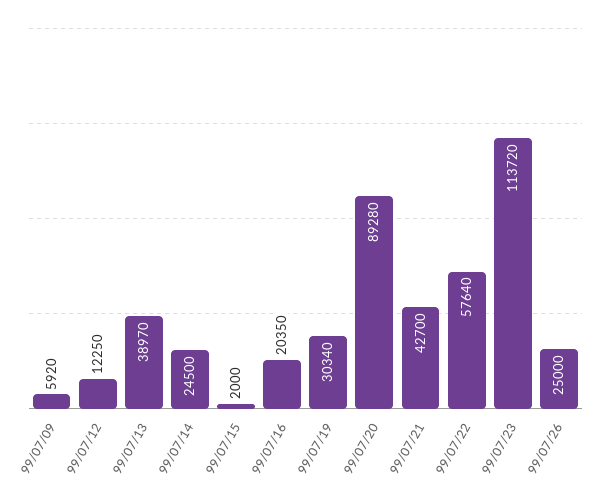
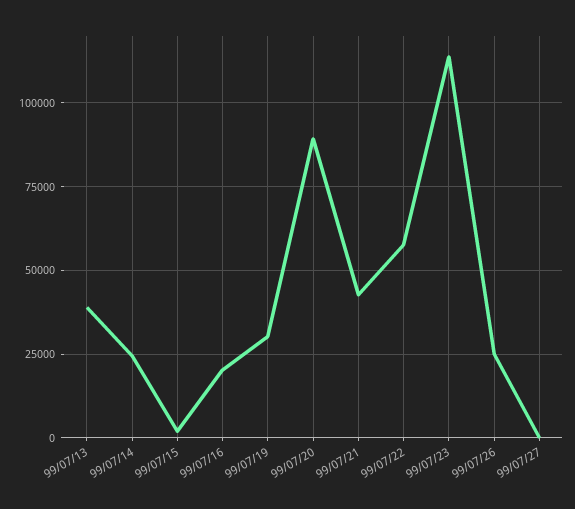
99/07/09: 5920 -> none
99/07/12: 12250 -> none
99/07/27: none -> 0

